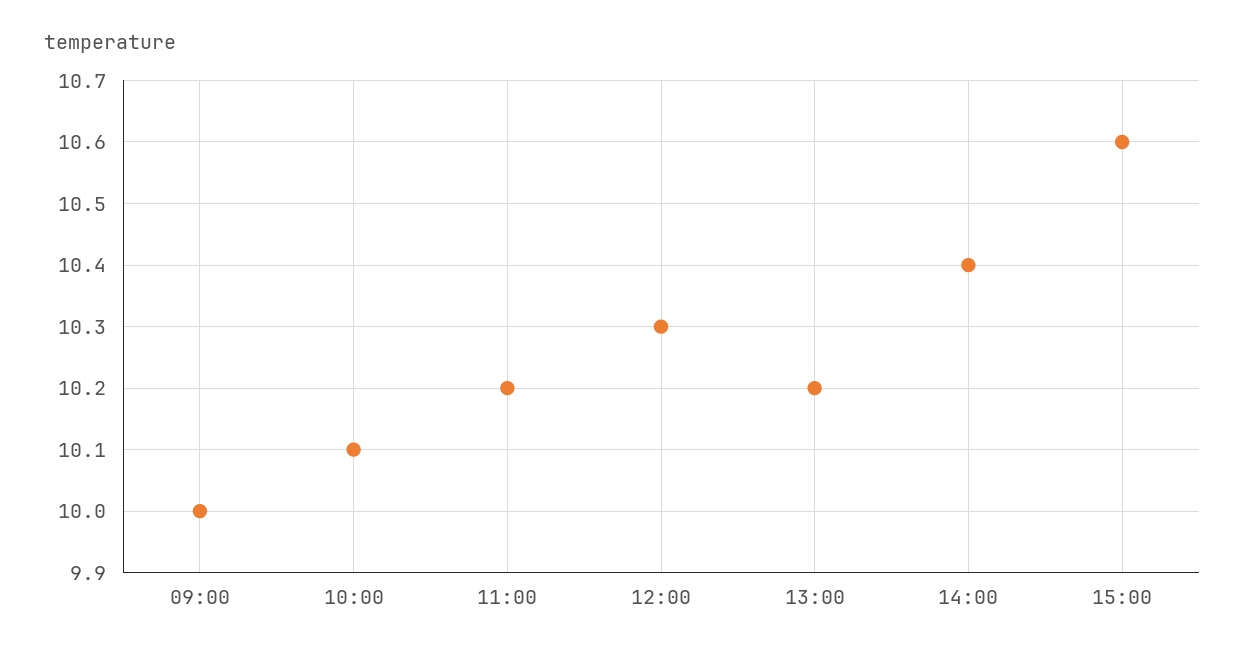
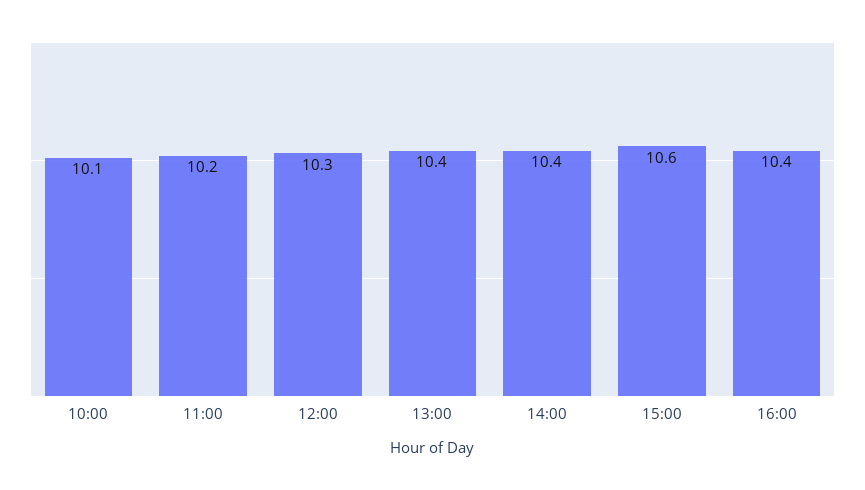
09:00: 10 -> none
13:00: 10.2 -> 10.4
16:00: none -> 10.4

